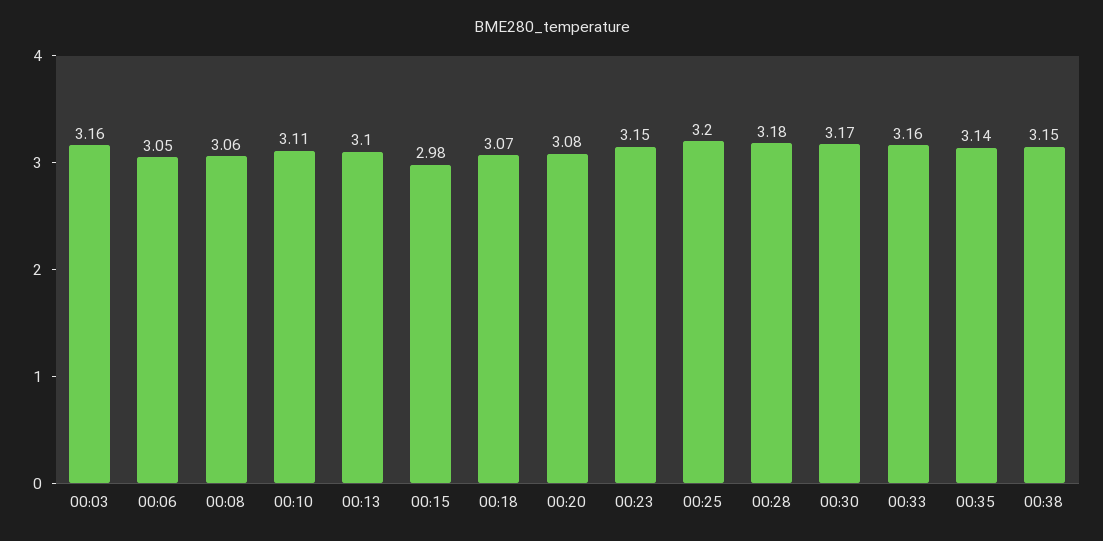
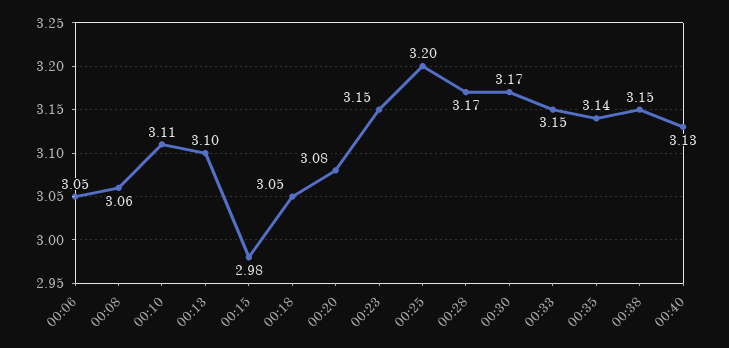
00:03: 3.16 -> none
00:18: 3.07 -> 3.05
00:28: 3.18 -> 3.17
00:33: 3.16 -> 3.15
00:40: none -> 3.13

